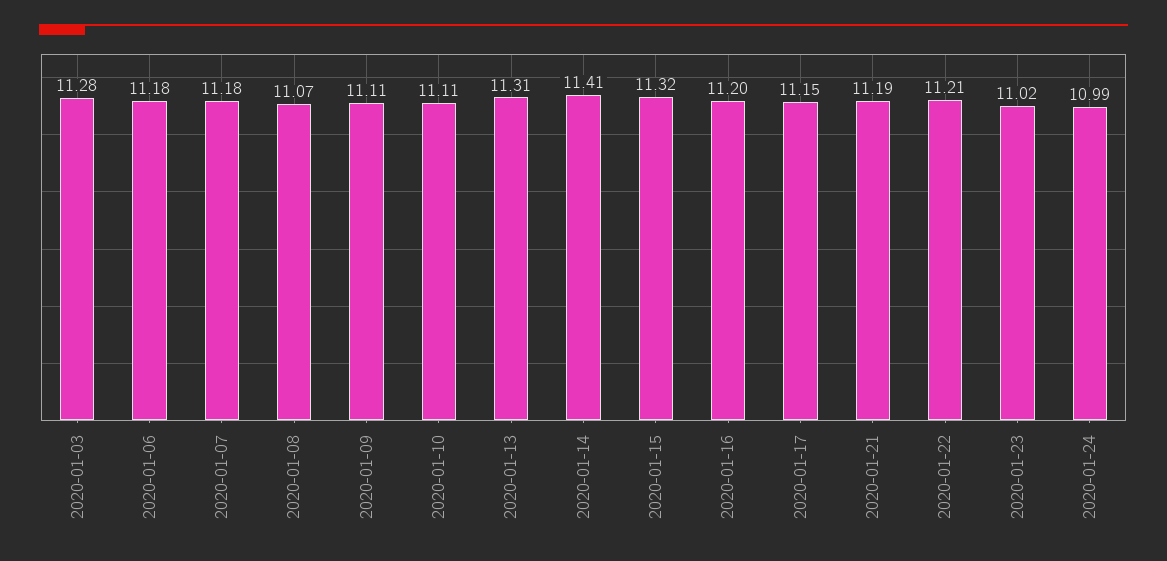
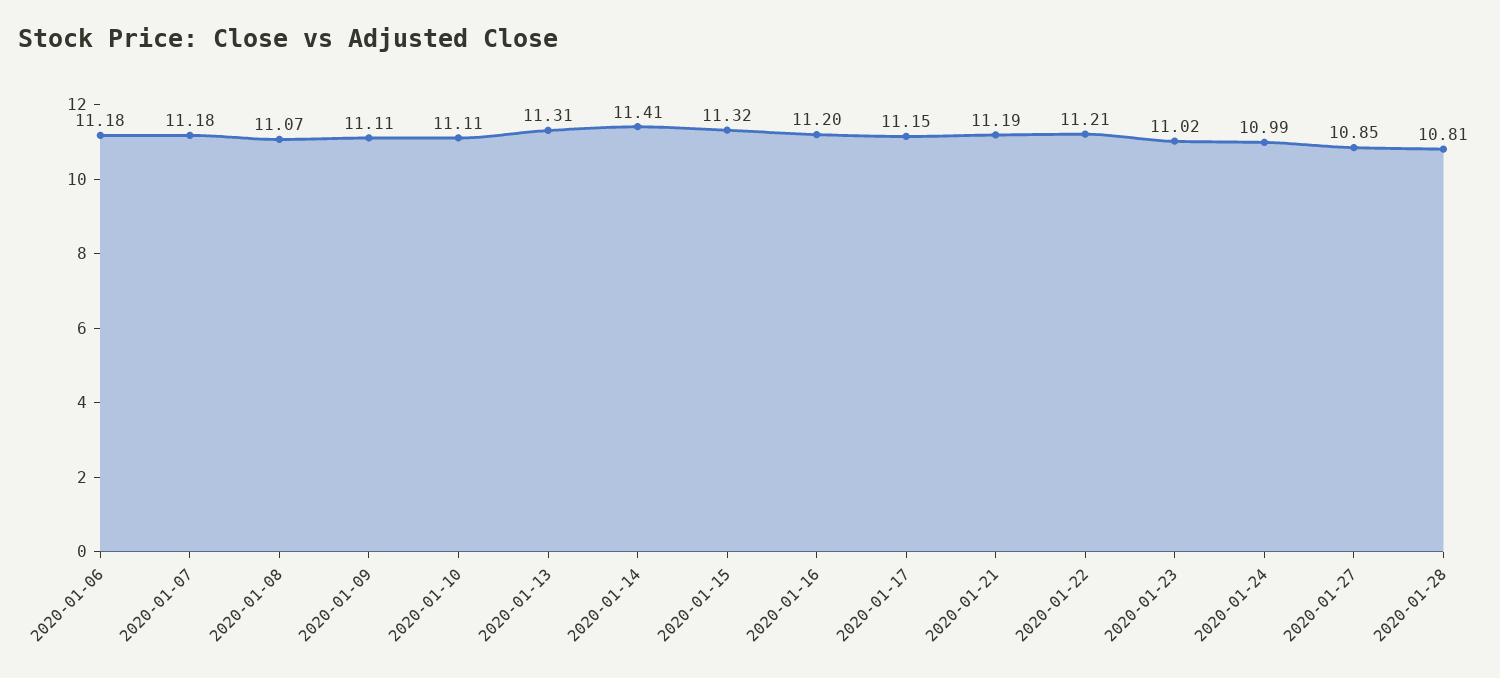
2020-01-03: 11.28 -> none
2020-01-27: none -> 10.85
2020-01-28: none -> 10.81

